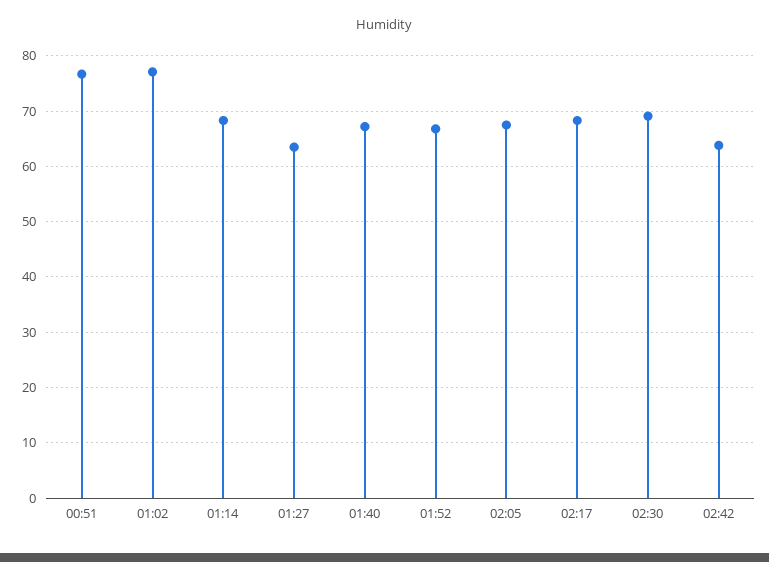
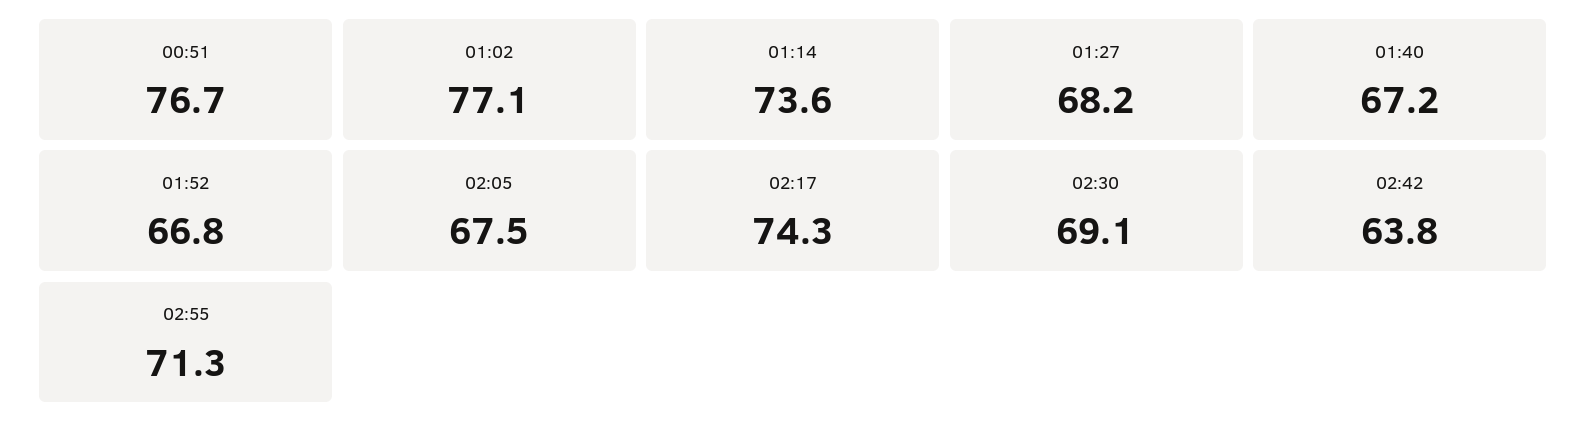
01:14: 68 -> 73.6
01:27: 64 -> 68.2
02:17: 68 -> 74.3
02:55: none -> 71.3

